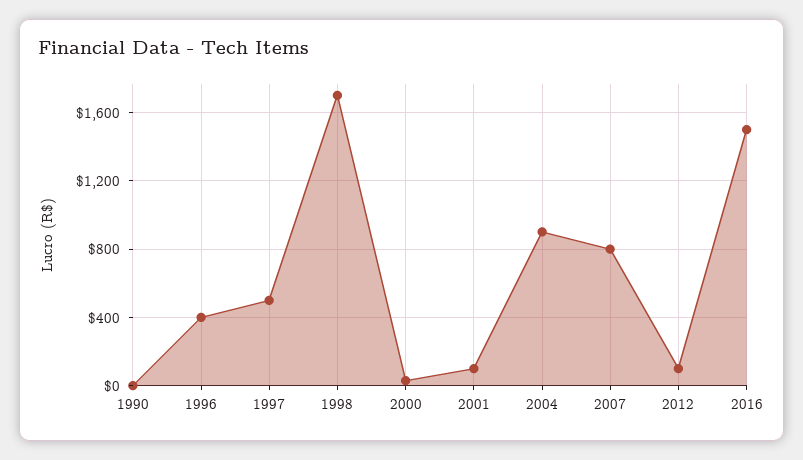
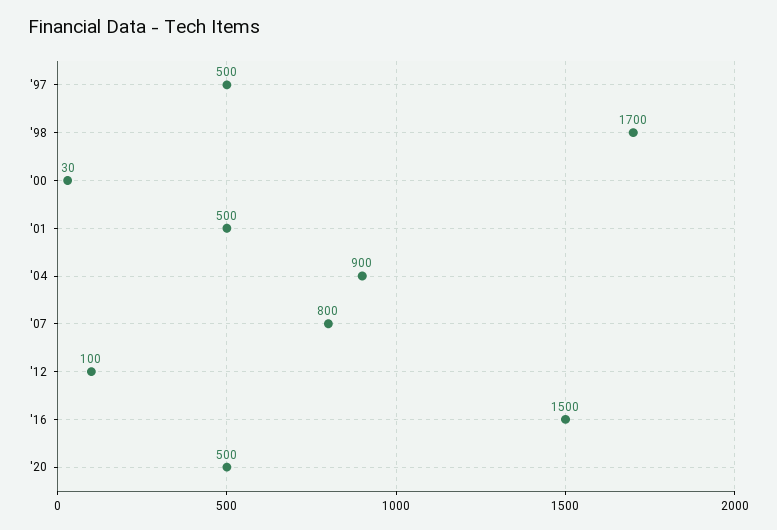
1990: 0 -> none
1996: 400 -> none
2001: 100 -> 500
'20: none -> 500

